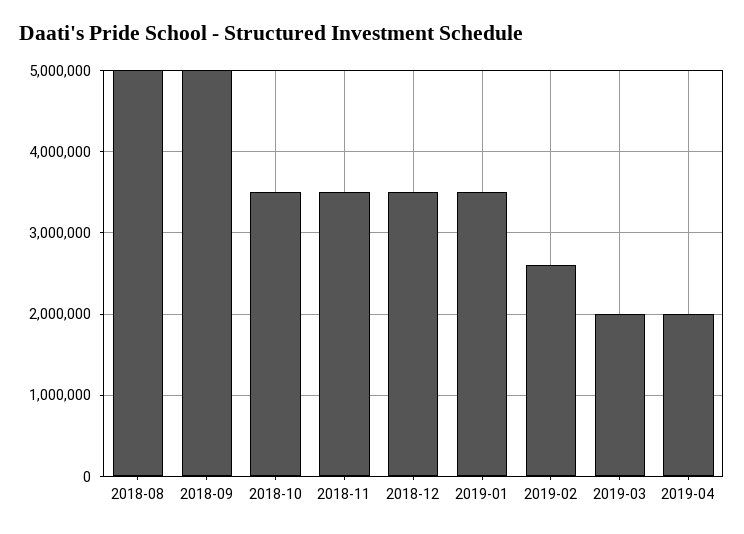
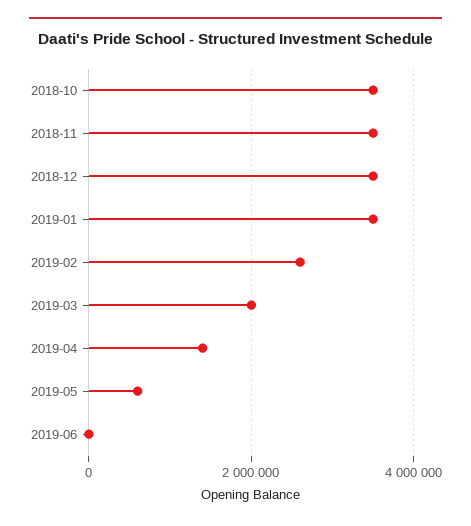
2018-08: 5000000 -> none
2018-09: 5000000 -> none
2019-04: 2000000 -> 1400000
2019-05: none -> 600000
2019-06: none -> 0

